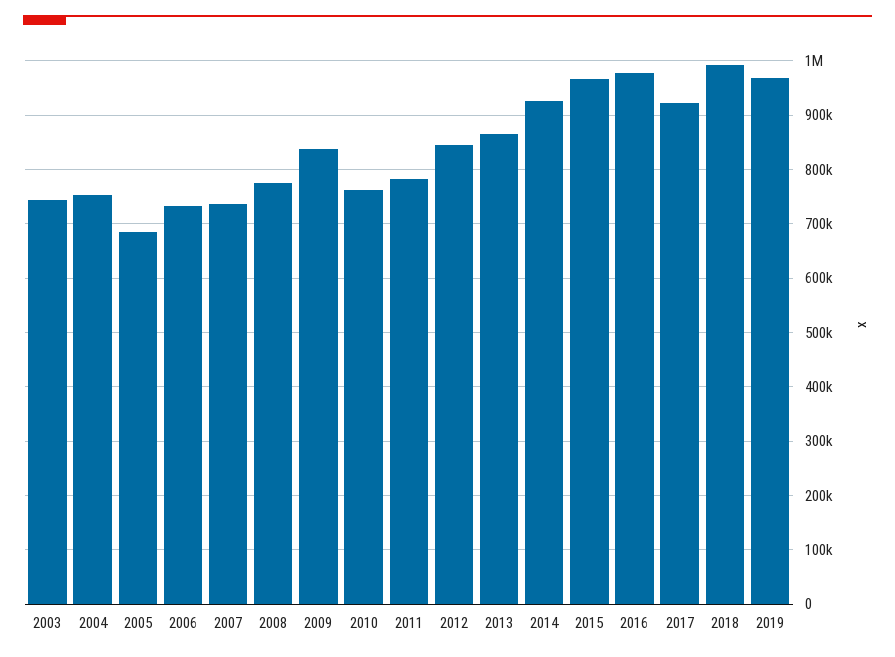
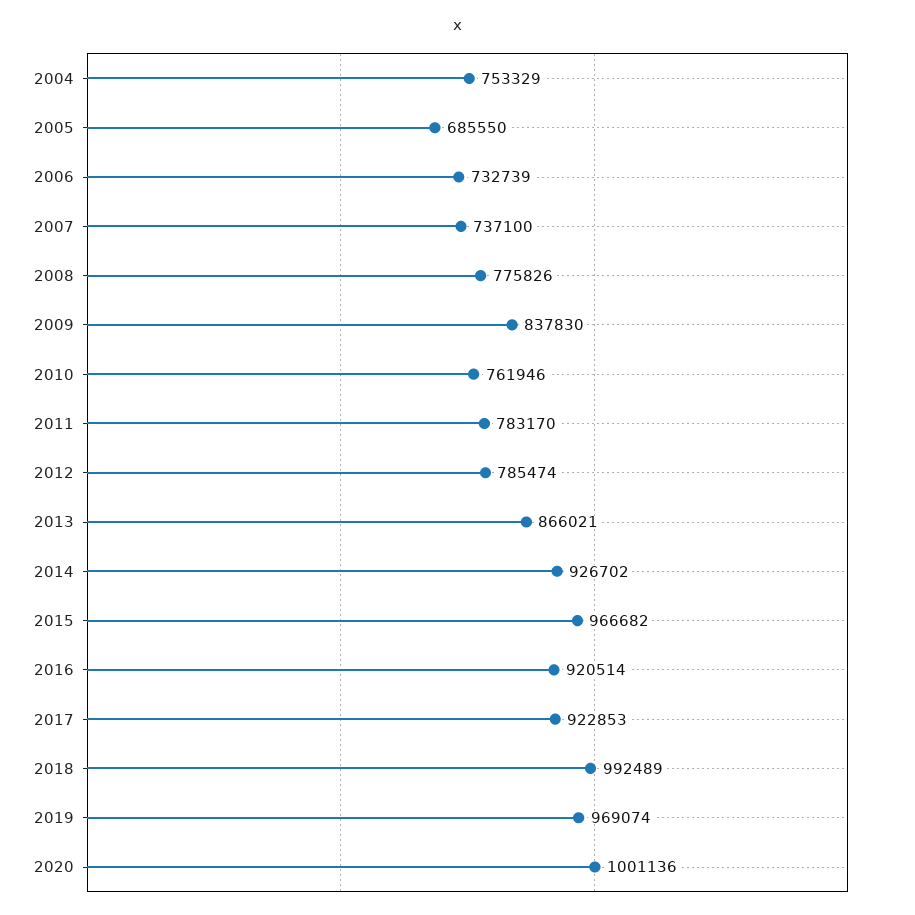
2003: 740000 -> none
2012: 840000 -> 785474
2016: 980000 -> 920514
2020: none -> 1001136

